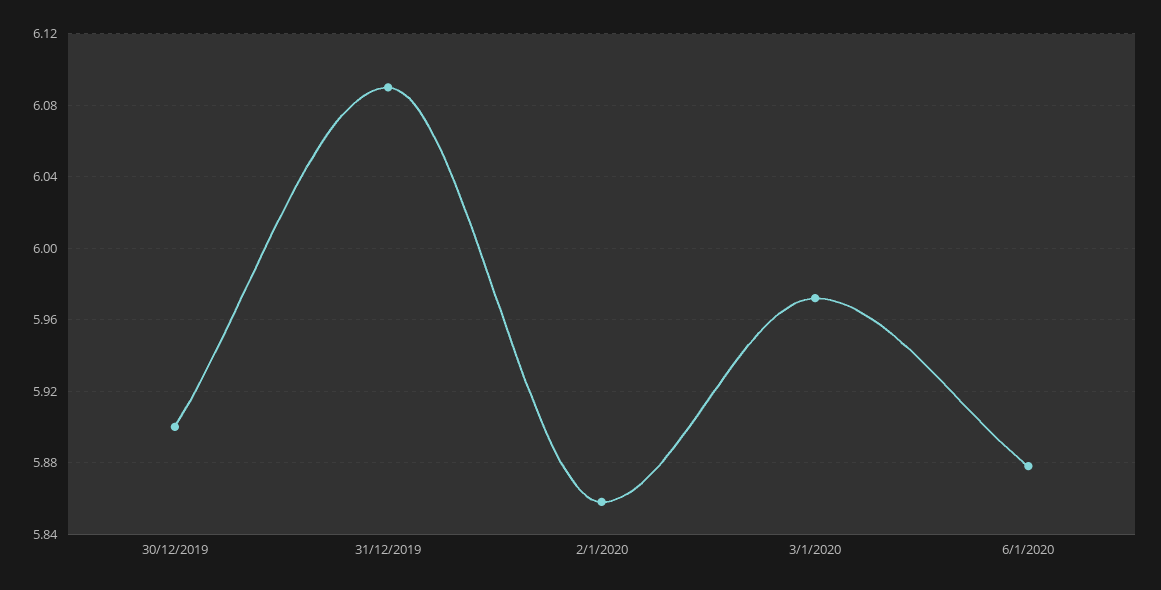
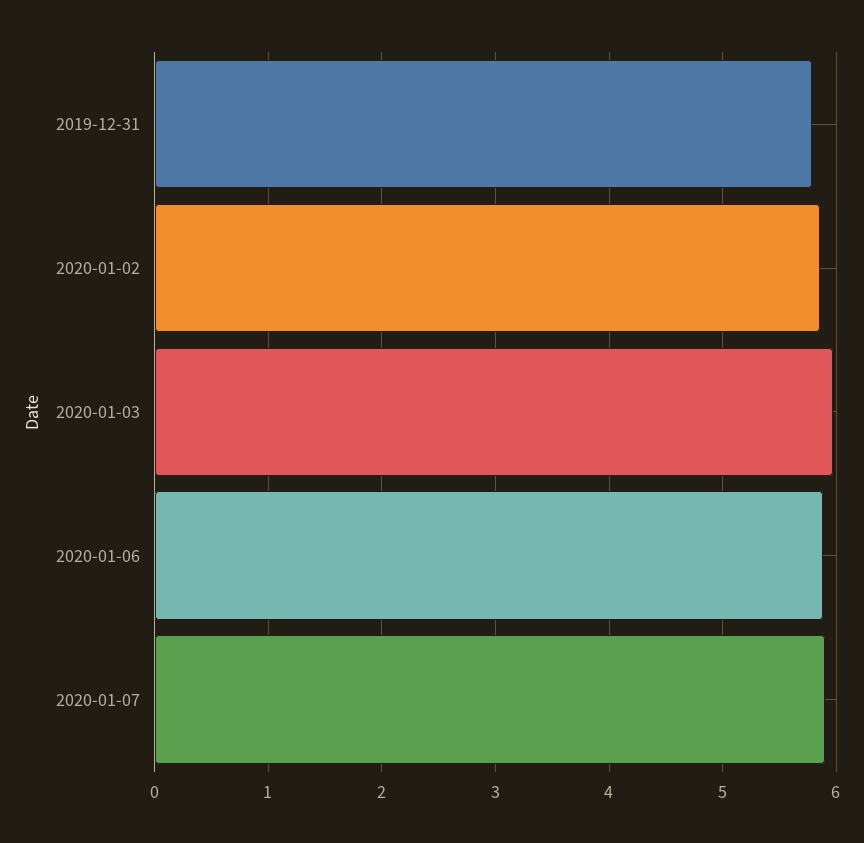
30/12/2019: 5.9 -> none
31/12/2019: 6.09 -> 5.8
2020-01-07: none -> 5.9

